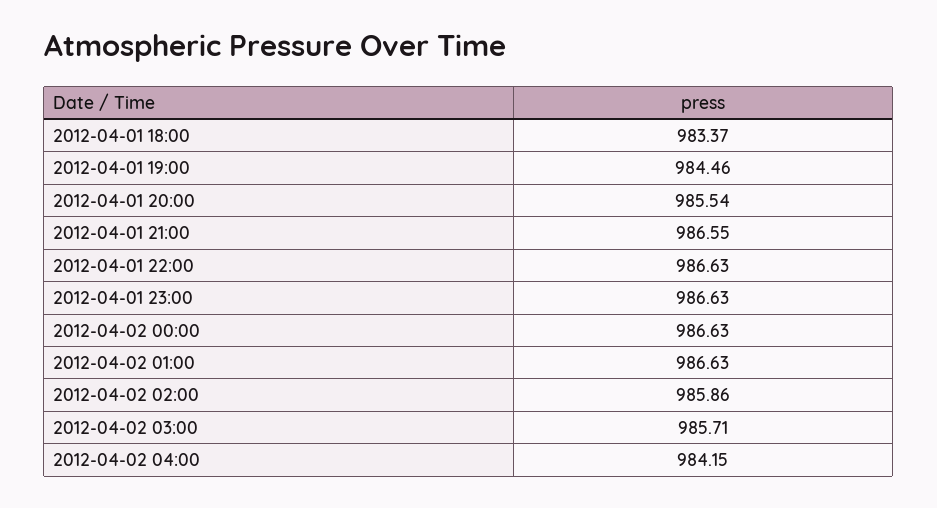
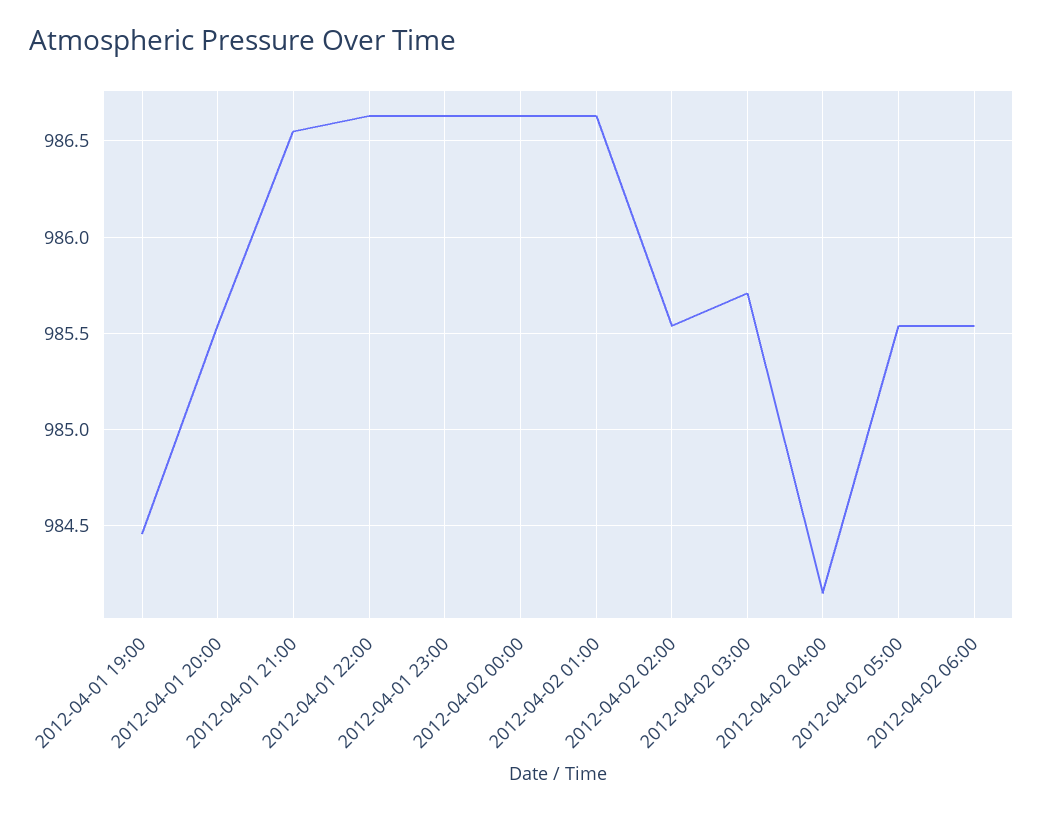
2012-04-01 18:00: 983.37 -> none
2012-04-02 02:00: 985.86 -> 985.55
2012-04-02 05:00: none -> 985.55
2012-04-02 06:00: none -> 985.55

